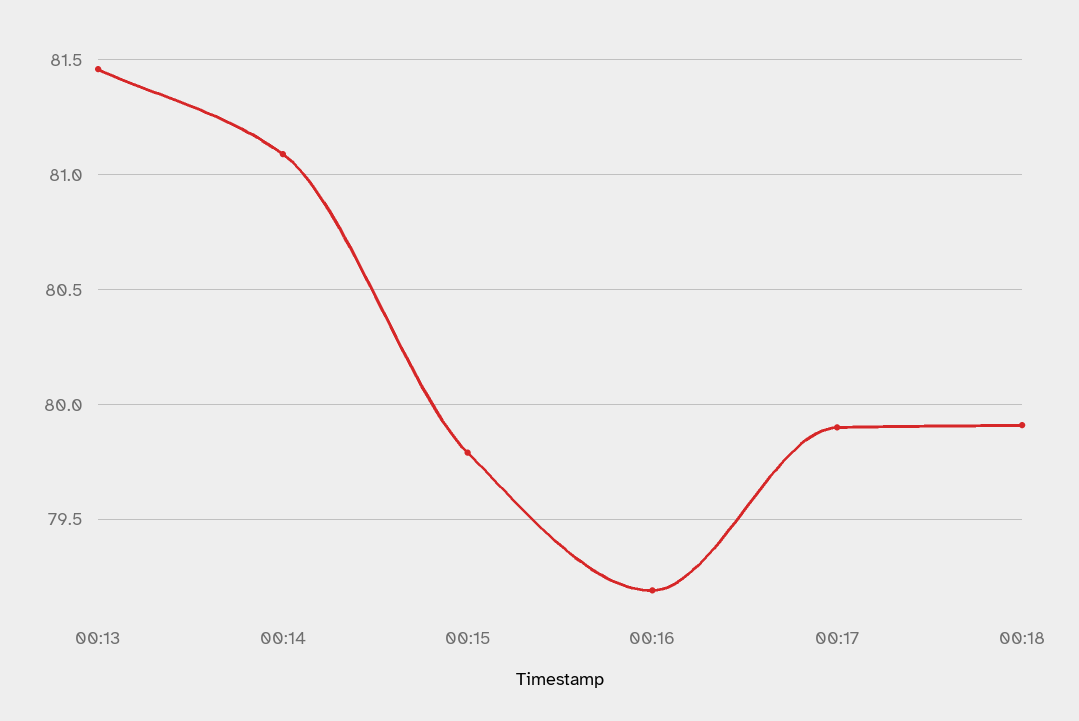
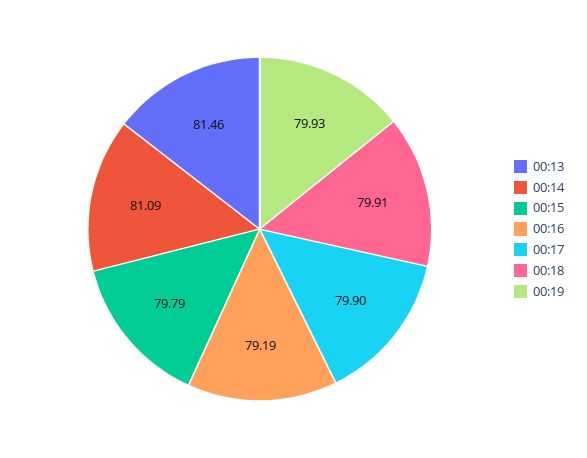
00:19: none -> 79.93

